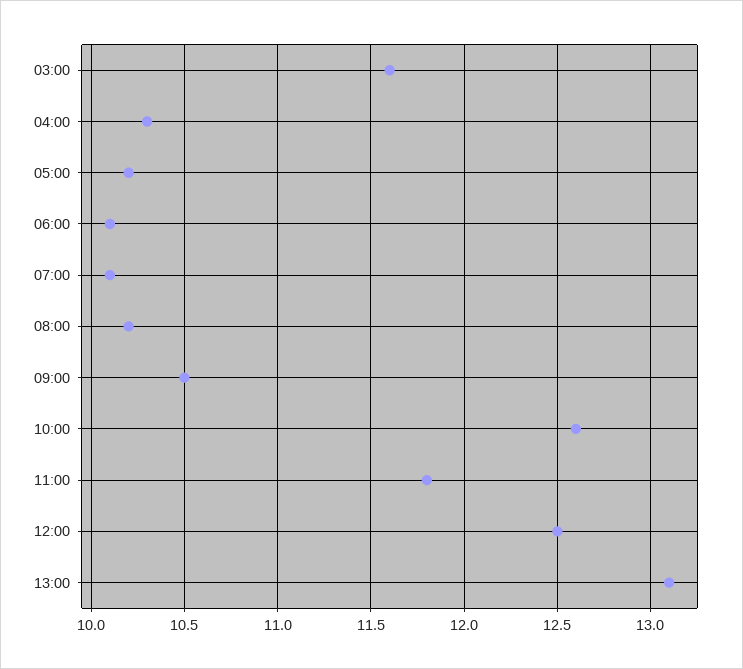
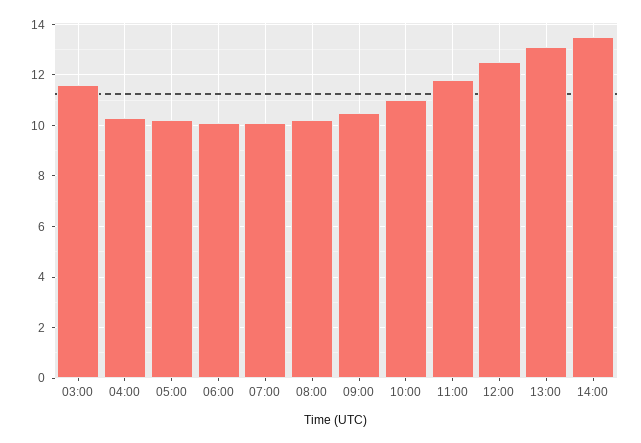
10:00: 12.6 -> 11
14:00: none -> 13.5

